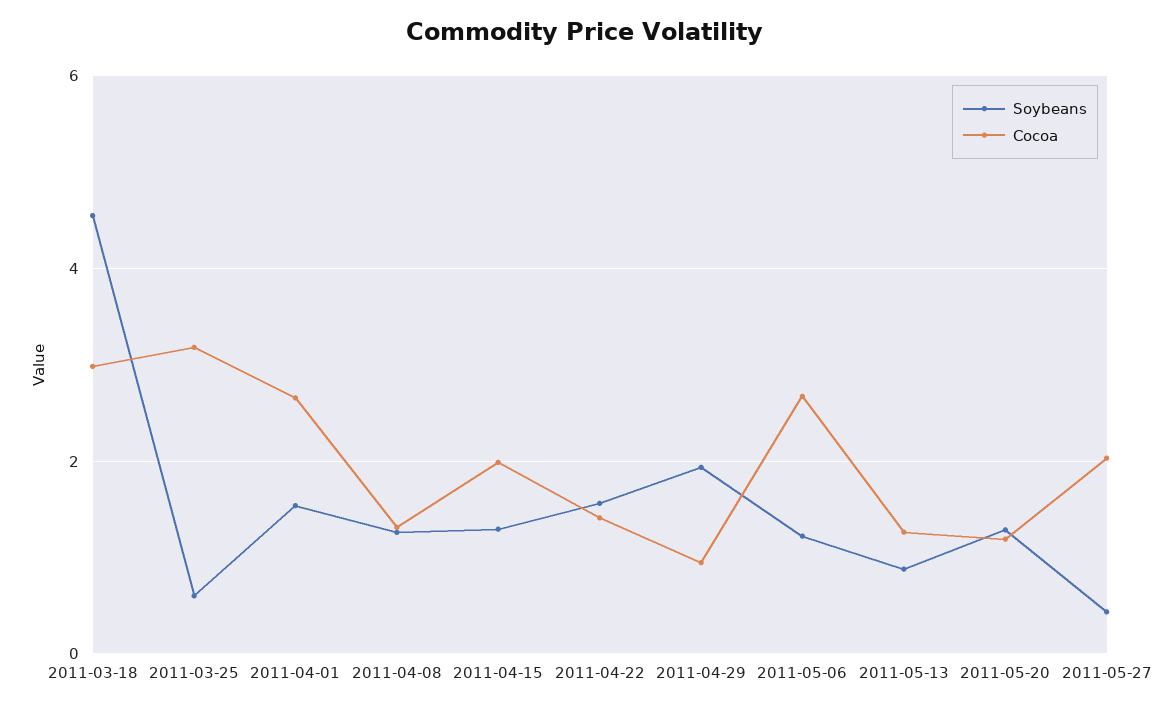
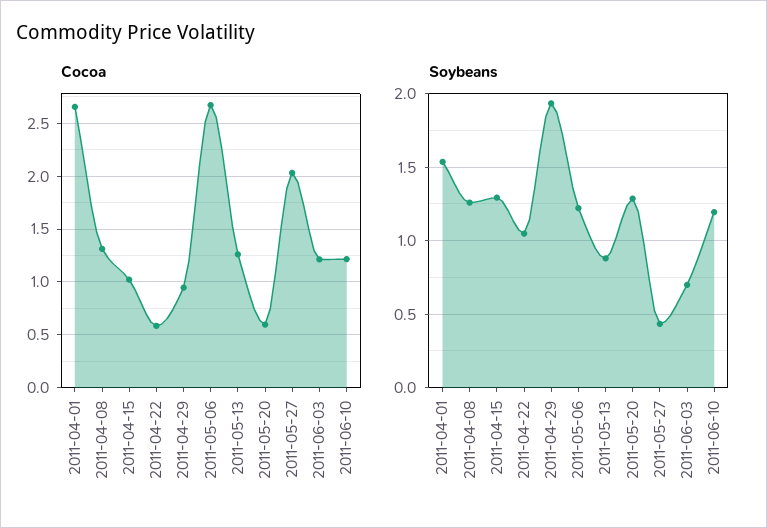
Soybeans, 2011-03-18: 4.6 -> none
Cocoa, 2011-03-18: 3 -> none
Soybeans, 2011-03-25: 0.6 -> none
Cocoa, 2011-03-25: 3.2 -> none
Cocoa, 2011-04-15: 2 -> 1
Soybeans, 2011-04-22: 1.6 -> 1.05
Cocoa, 2011-04-22: 1.4 -> 0.6
Cocoa, 2011-05-20: 1.2 -> 0.6
Cocoa, 2011-06-03: none -> 1.2
Cocoa, 2011-06-10: none -> 1.2
Soybeans, 2011-06-03: none -> 0.7
Soybeans, 2011-06-10: none -> 1.2

